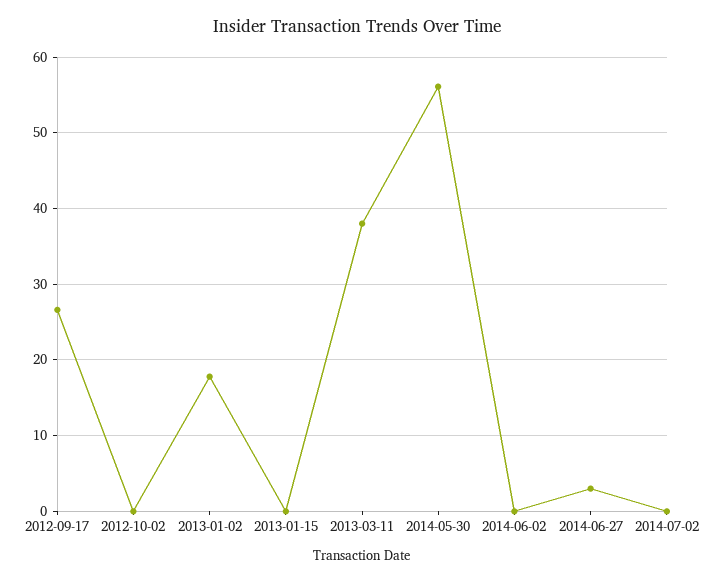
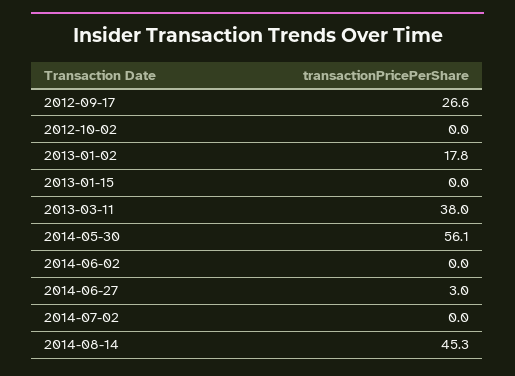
2014-08-14: none -> 45.3

